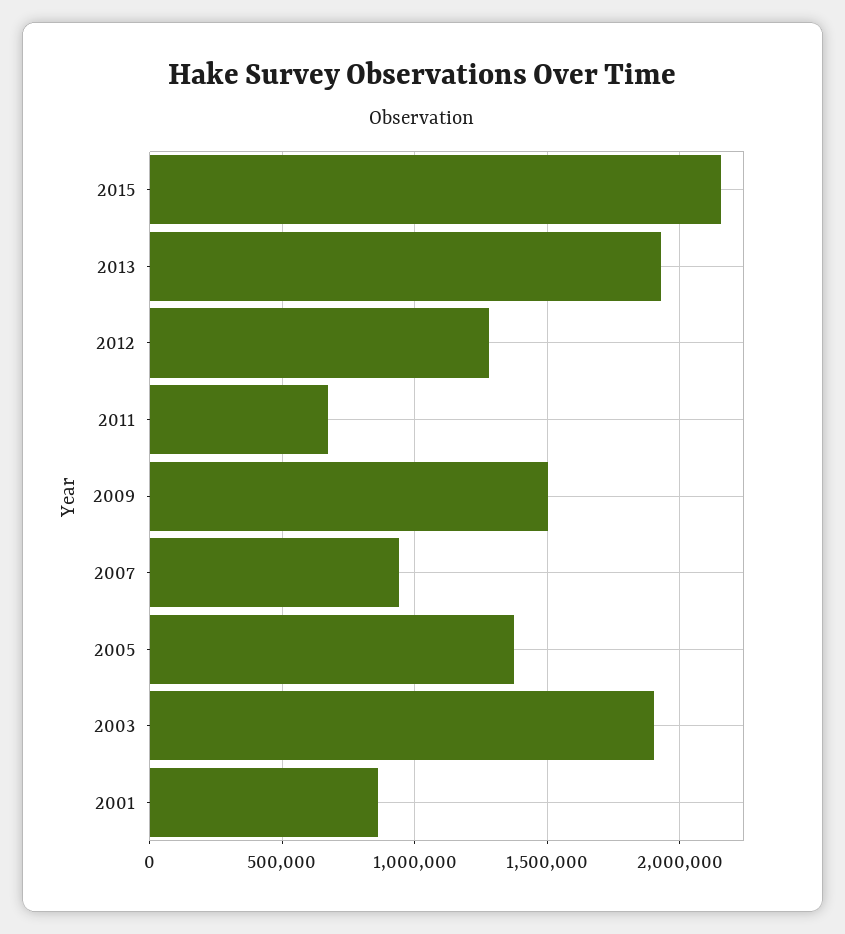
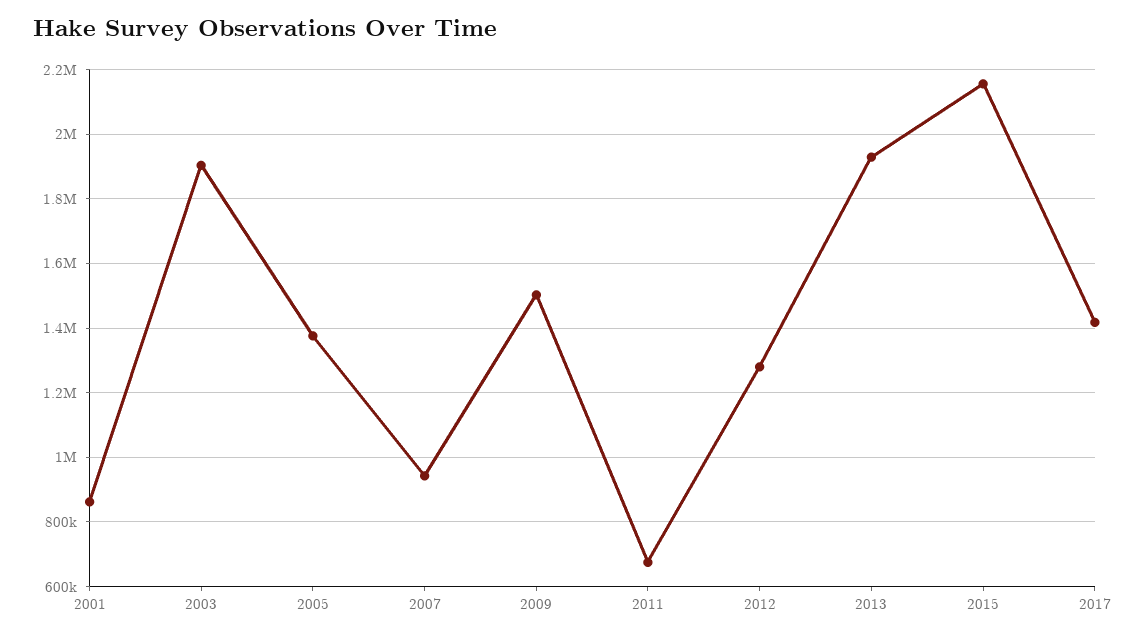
2017: none -> 1420000

